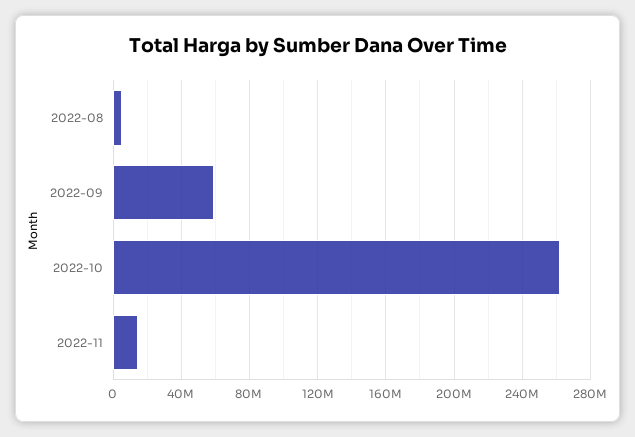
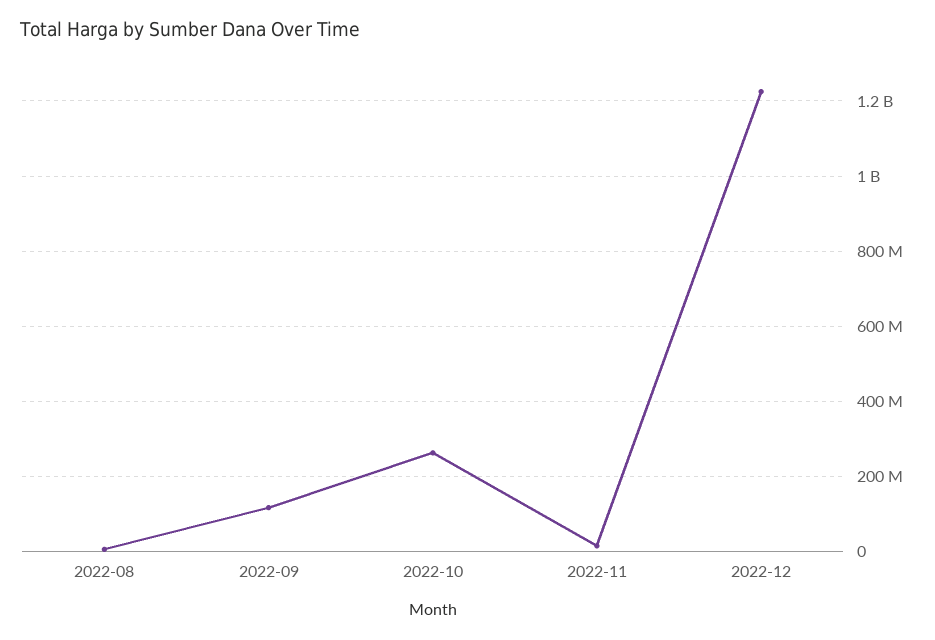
2022-09: 60000000 -> 120000000
2022-12: none -> 1220000000

